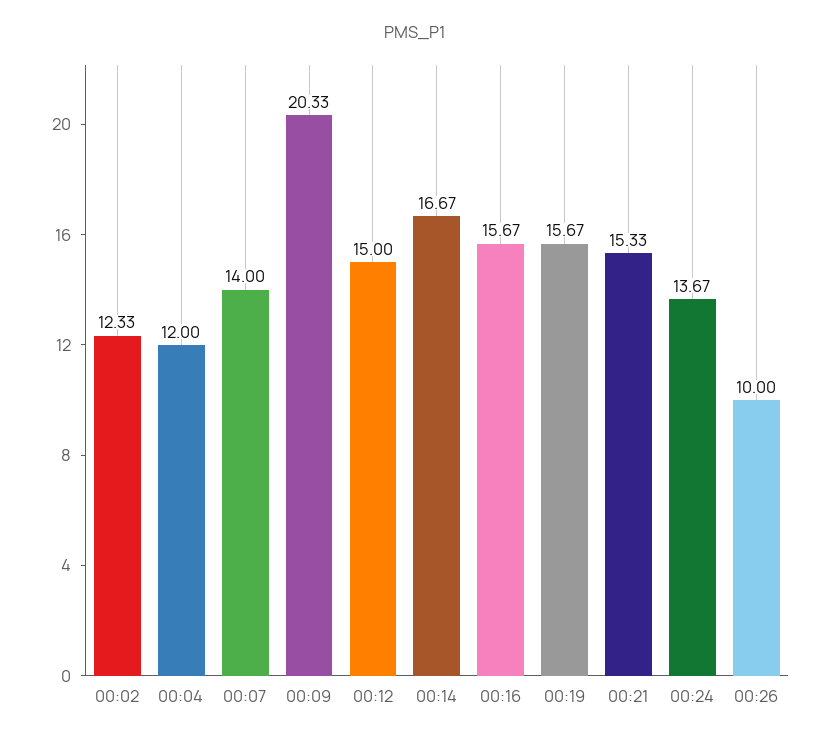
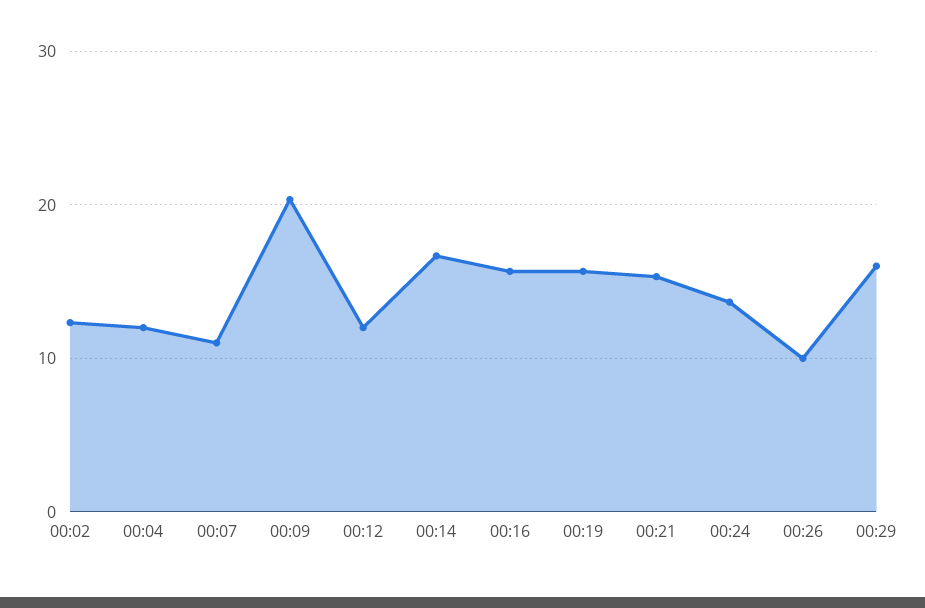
00:07: 14 -> 11
00:12: 15 -> 12
00:29: none -> 16

